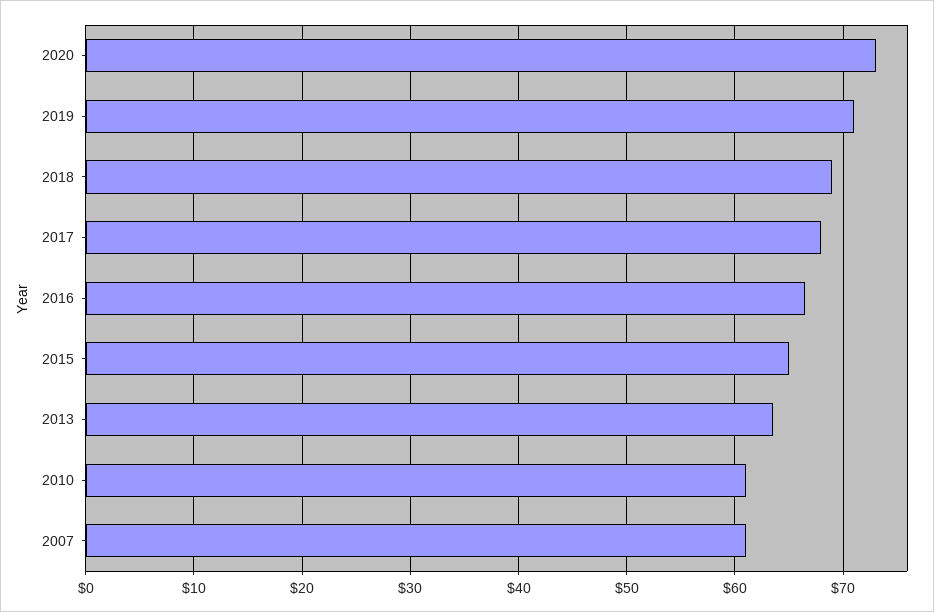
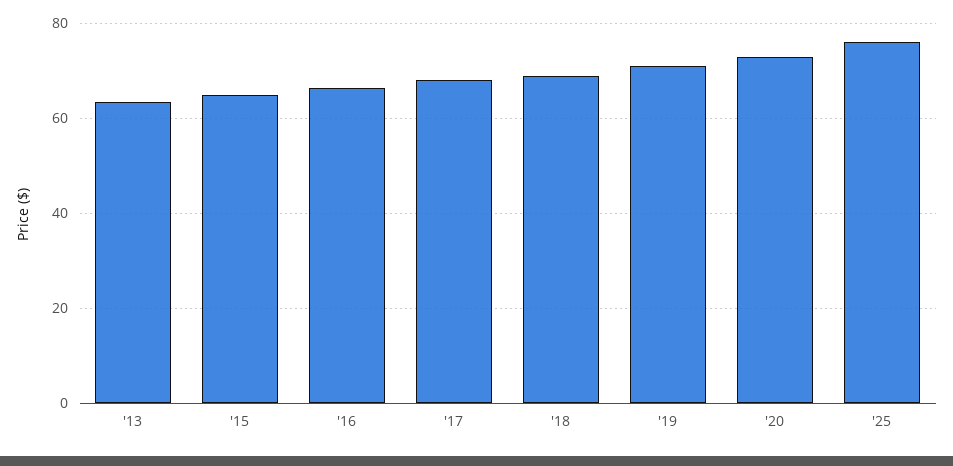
2010: 61 -> none
2007: 61 -> none
'25: none -> 76

